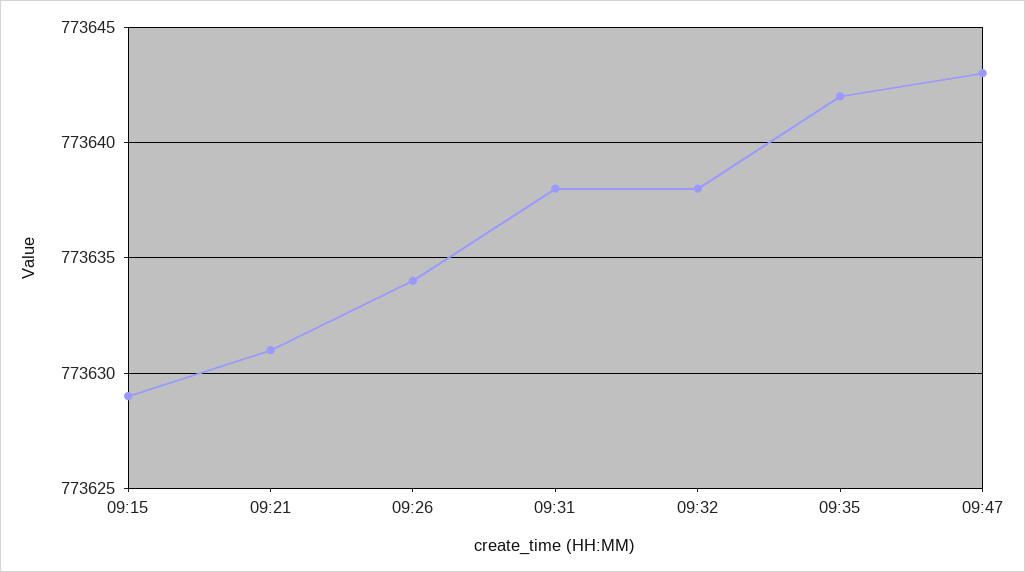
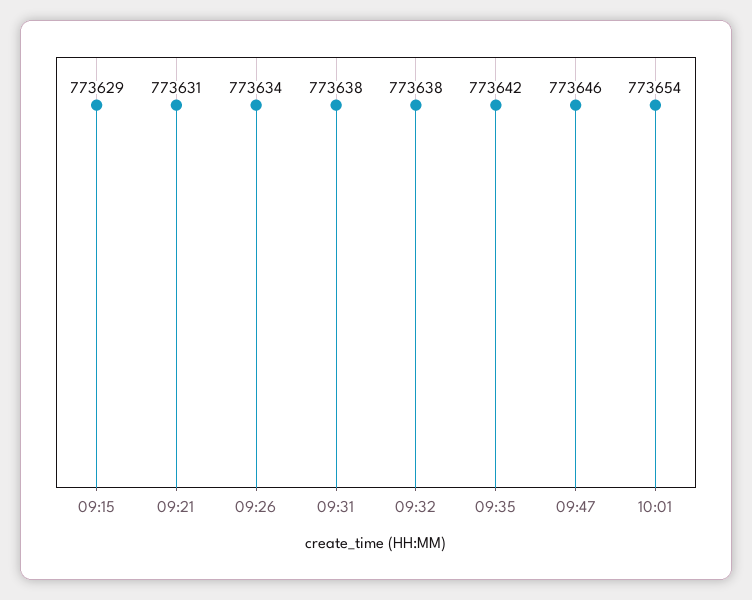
09:47: 773643 -> 773646
10:01: none -> 773654

